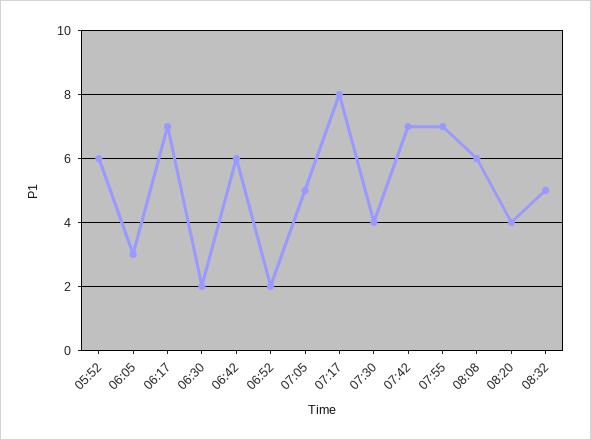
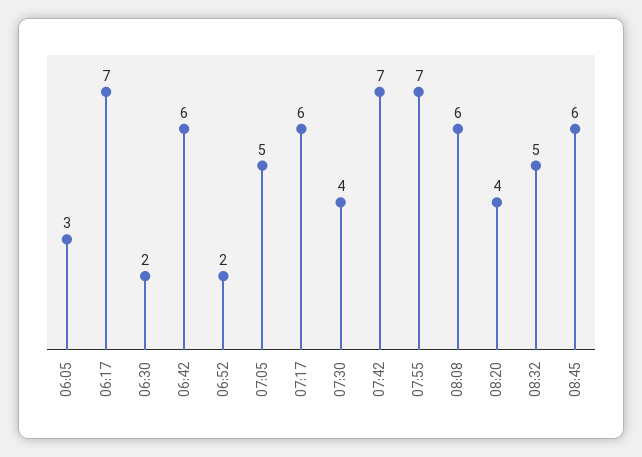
05:52: 6 -> none
07:17: 8 -> 6
08:45: none -> 6

